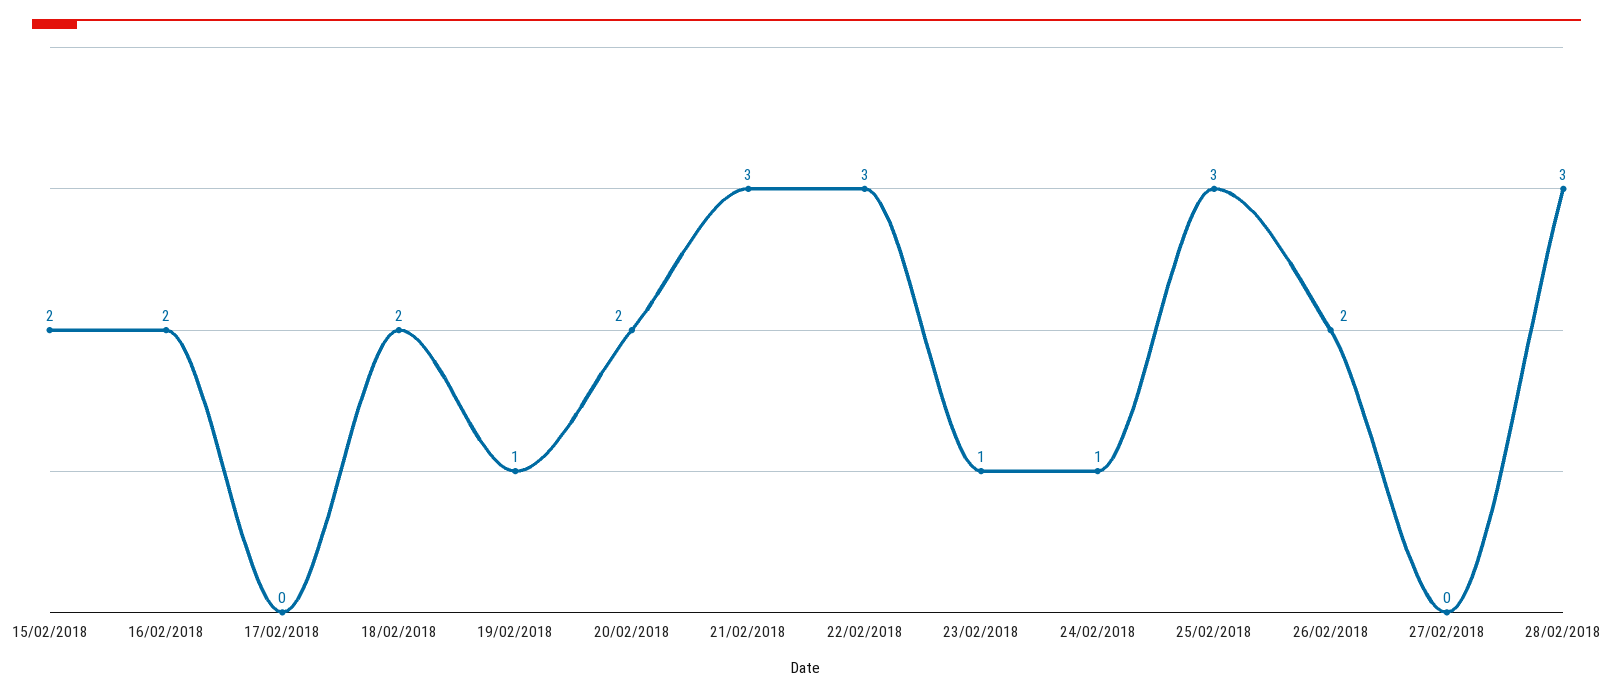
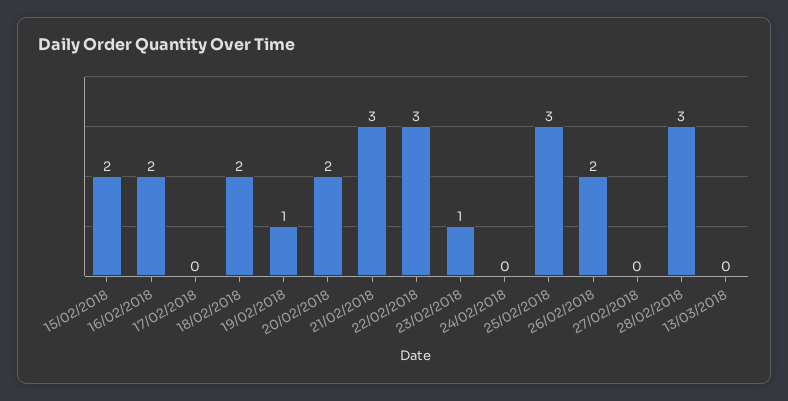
24/02/2018: 1 -> 0
13/03/2018: none -> 0

